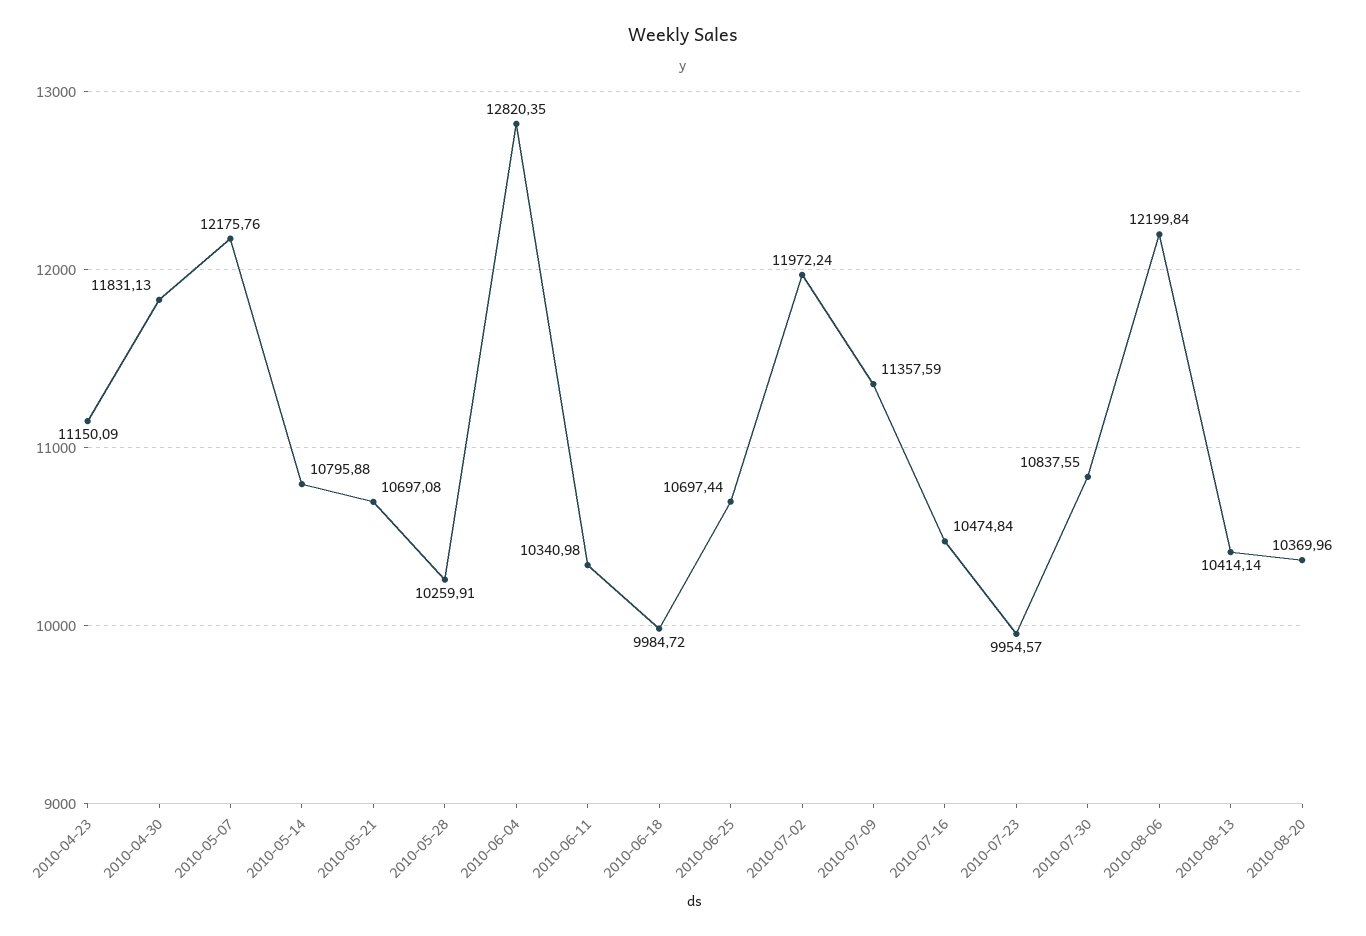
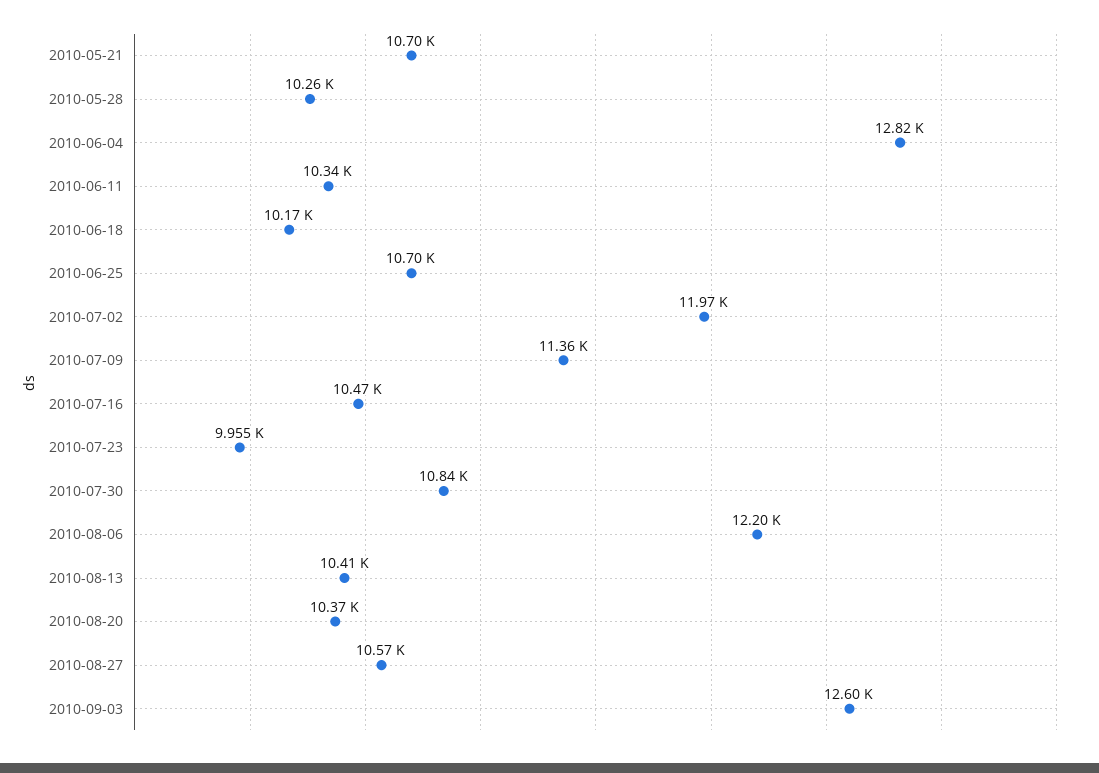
2010-04-23: 11150.09 -> none
2010-04-30: 11831.13 -> none
2010-05-07: 12175.76 -> none
2010-05-14: 10795.88 -> none
2010-06-18: 9984.72 -> 10170
2010-08-27: none -> 10570
2010-09-03: none -> 12600

